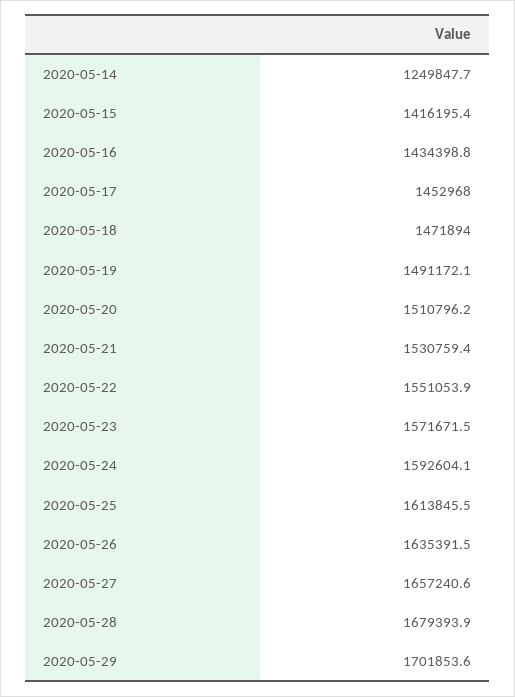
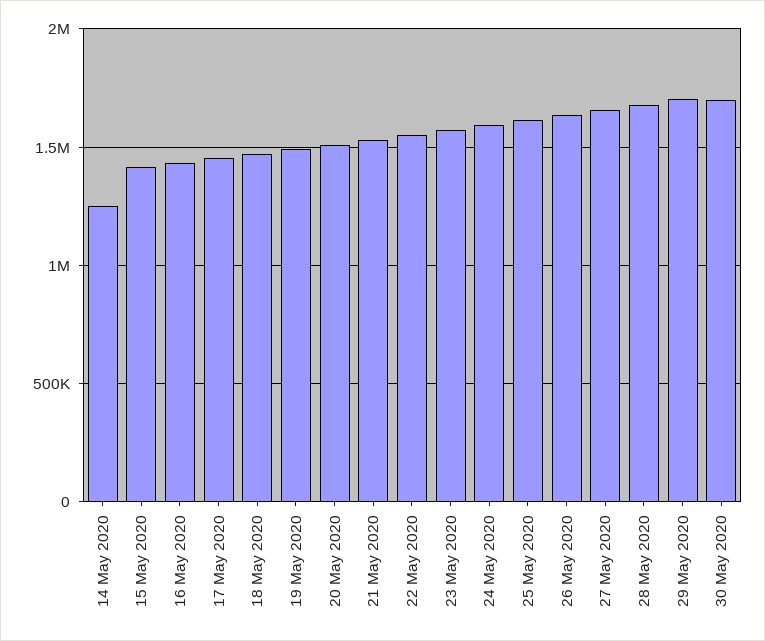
30 May 2020: none -> 1700000

